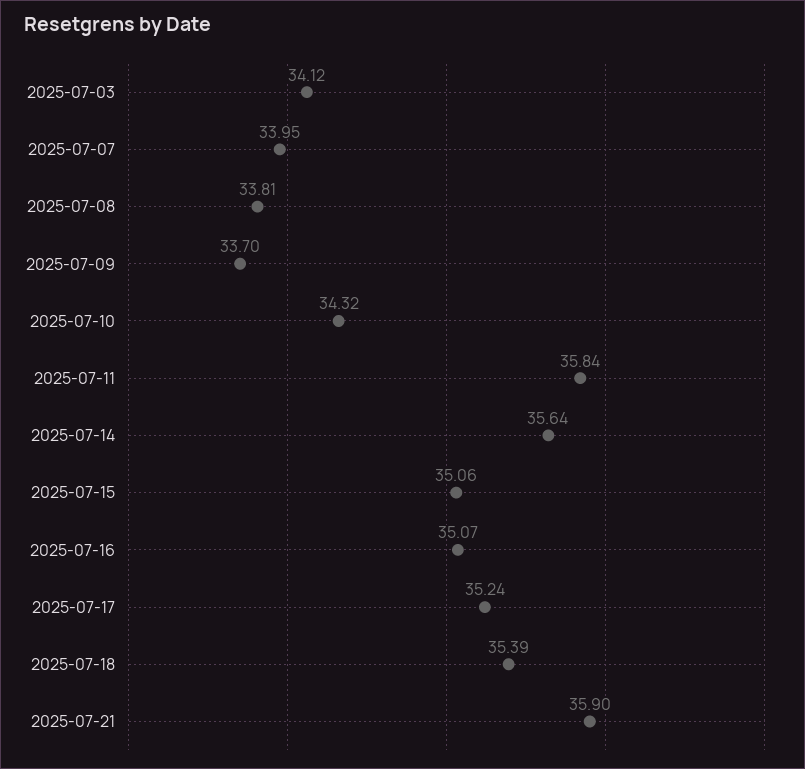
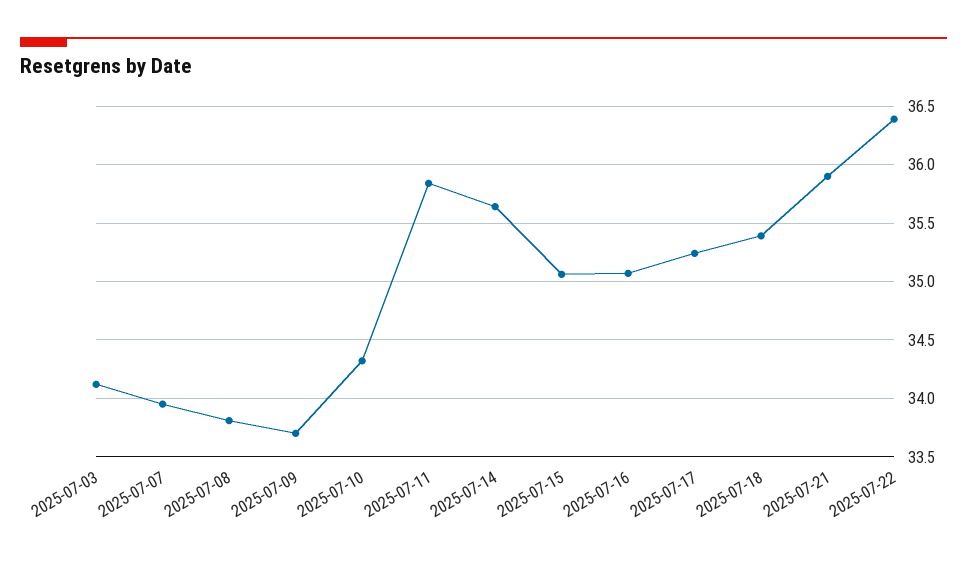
2025-07-22: none -> 36.4

